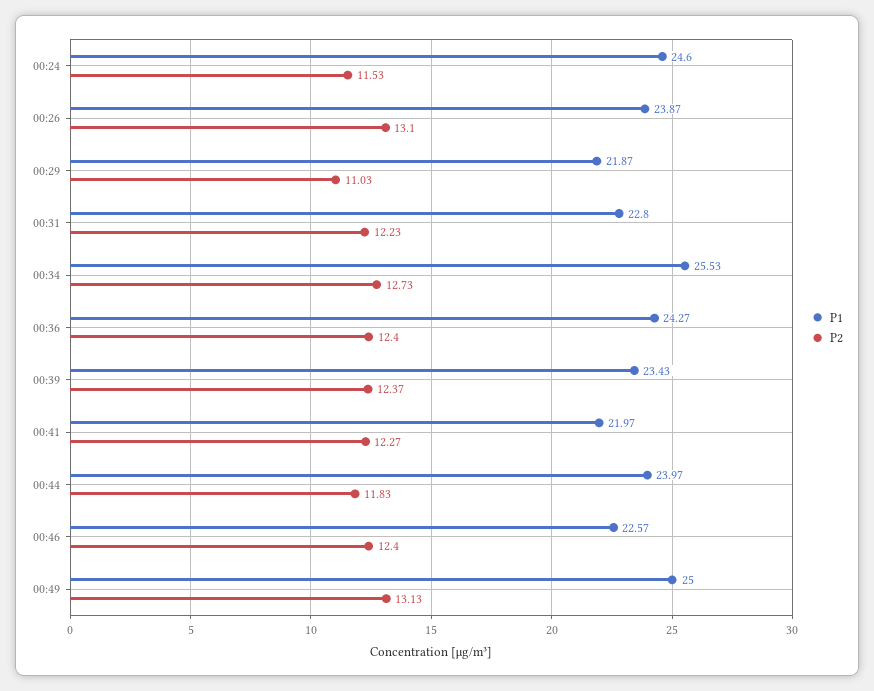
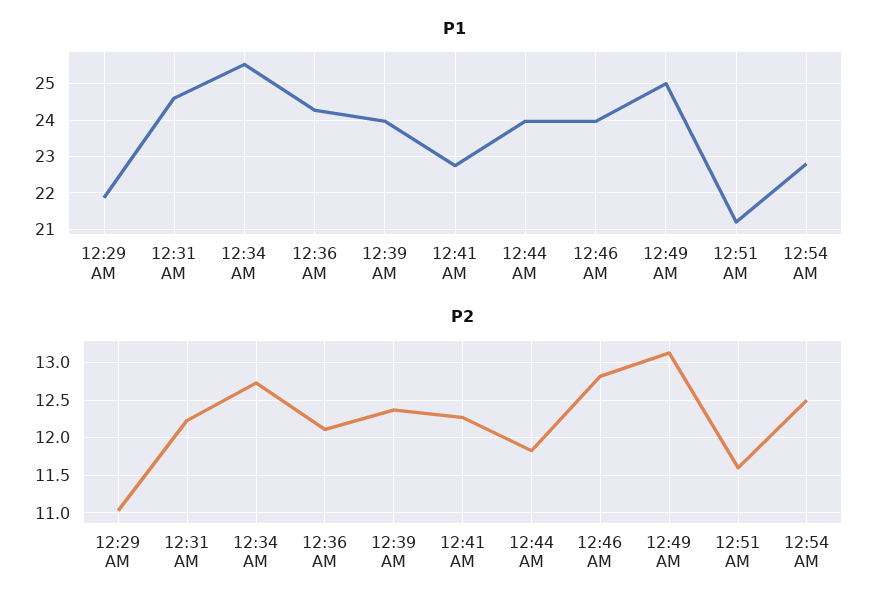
P1, 00:24: 24.6 -> none
P2, 00:24: 11.53 -> none
P1, 00:26: 23.87 -> none
P2, 00:26: 13.1 -> none
P1, 00:31: 22.8 -> 24.6
P2, 00:36: 12.4 -> 12.1
P1, 00:39: 23.43 -> 24
P1, 00:41: 21.97 -> 22.8
P1, 00:46: 22.57 -> 24
P2, 00:46: 12.4 -> 12.8
P1, 12:51 AM: none -> 21.2
P1, 12:54 AM: none -> 22.8
P2, 12:51 AM: none -> 11.6
P2, 12:54 AM: none -> 12.5

